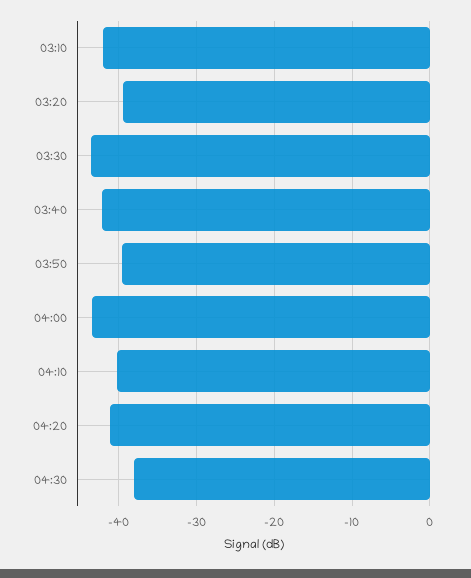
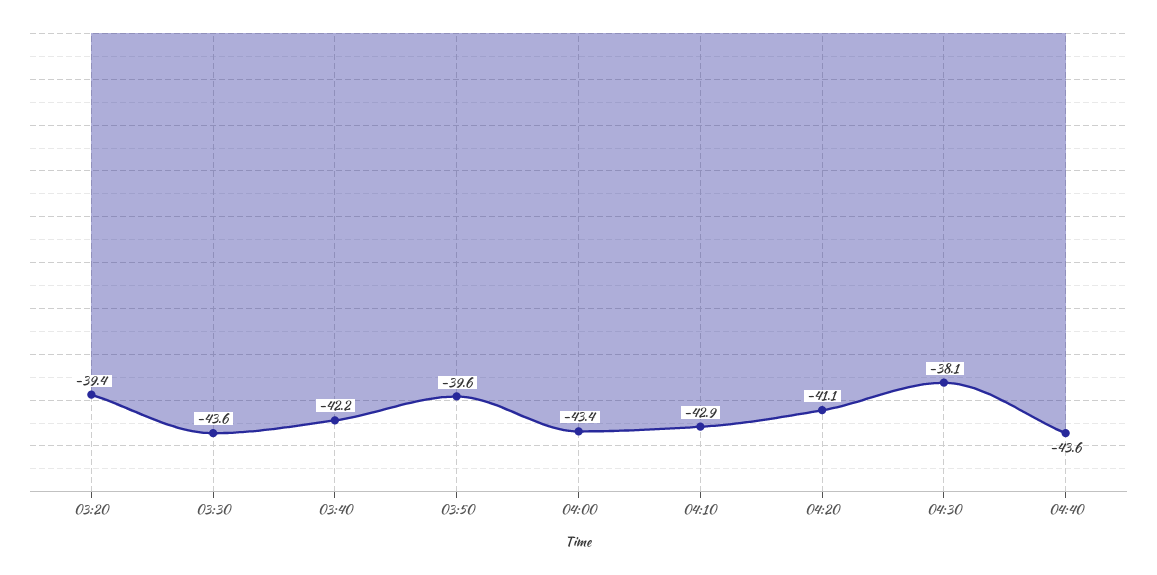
03:10: -42 -> none
04:10: -40 -> -42.9
04:40: none -> -43.6

